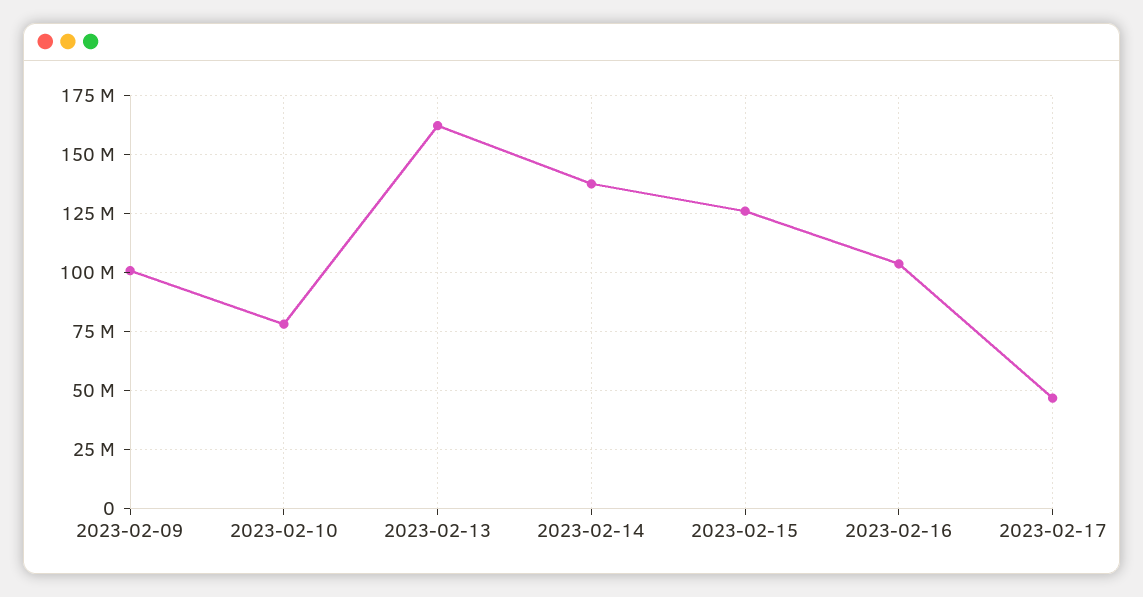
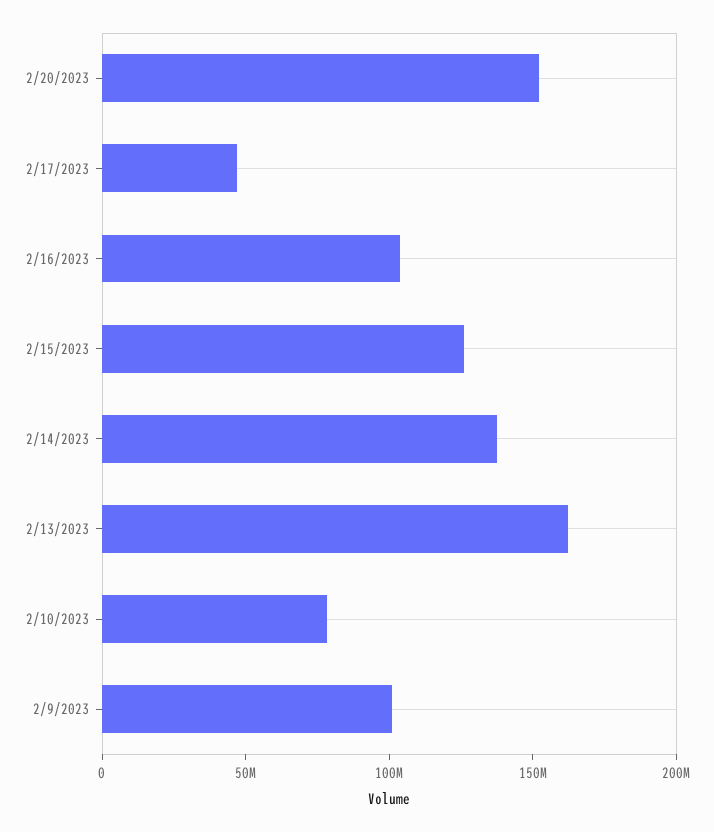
2/20/2023: none -> 150000000

